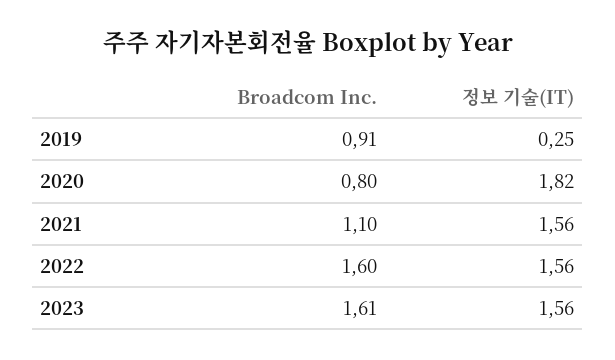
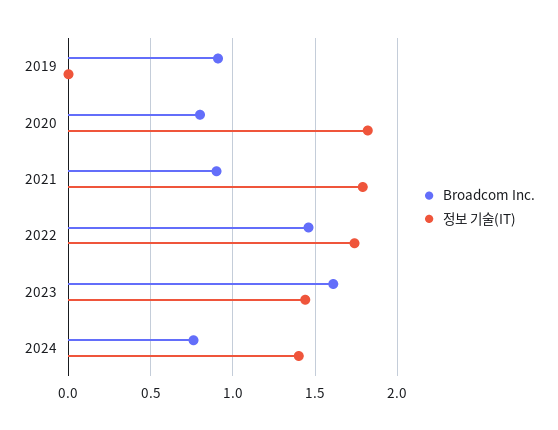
정보 기술(IT), 2019: 0.25 -> 0
Broadcom Inc., 2021: 1.1 -> 0.9
정보 기술(IT), 2021: 1.56 -> 1.8
Broadcom Inc., 2022: 1.6 -> 1.45
정보 기술(IT), 2022: 1.56 -> 1.75
정보 기술(IT), 2023: 1.56 -> 1.45
Broadcom Inc., 2024: none -> 0.75
정보 기술(IT), 2024: none -> 1.4

